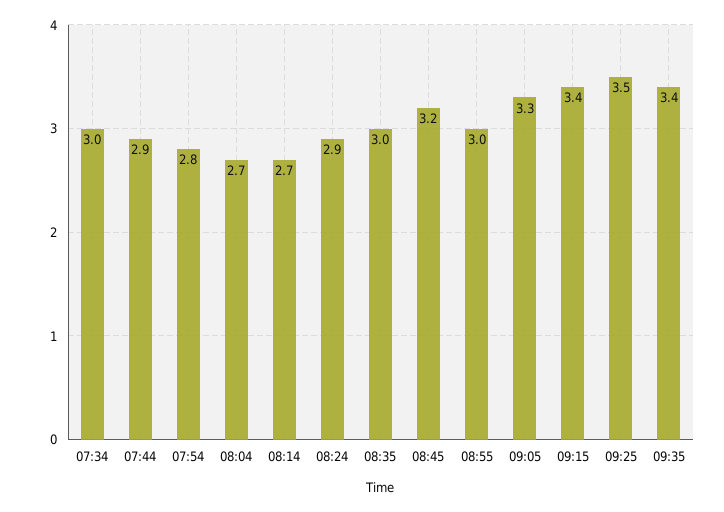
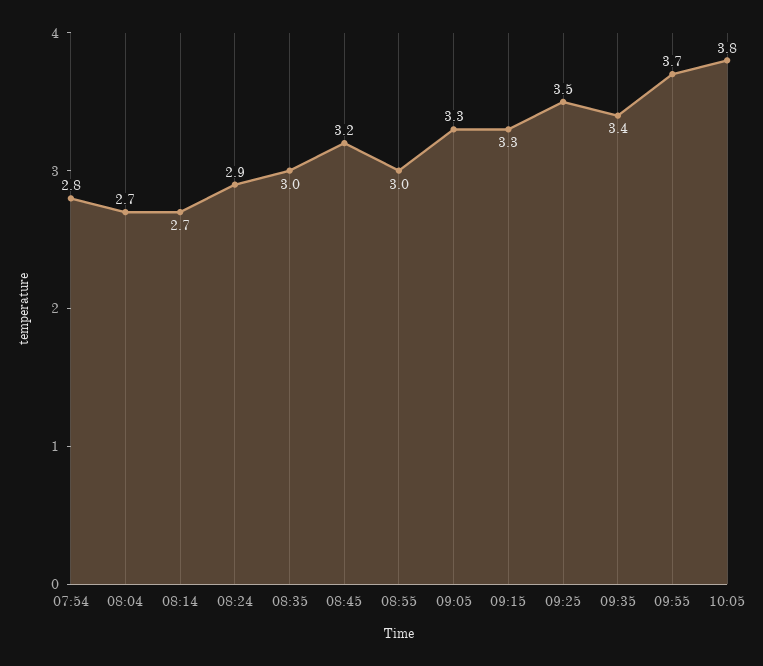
07:34: 3 -> none
07:44: 2.9 -> none
09:15: 3.4 -> 3.3
09:55: none -> 3.7
10:05: none -> 3.8

